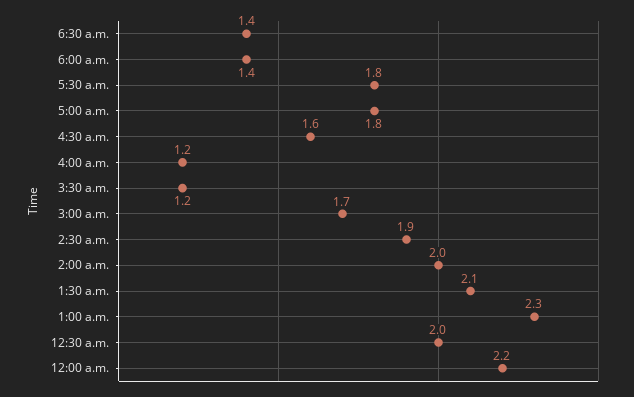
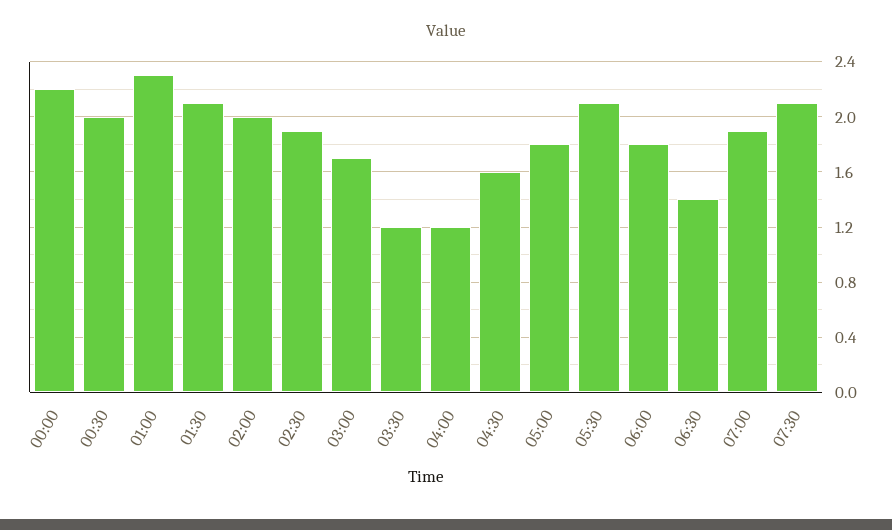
6:00 a.m.: 1.4 -> 1.8
5:30 a.m.: 1.8 -> 2.1
07:00: none -> 1.9
07:30: none -> 2.1

